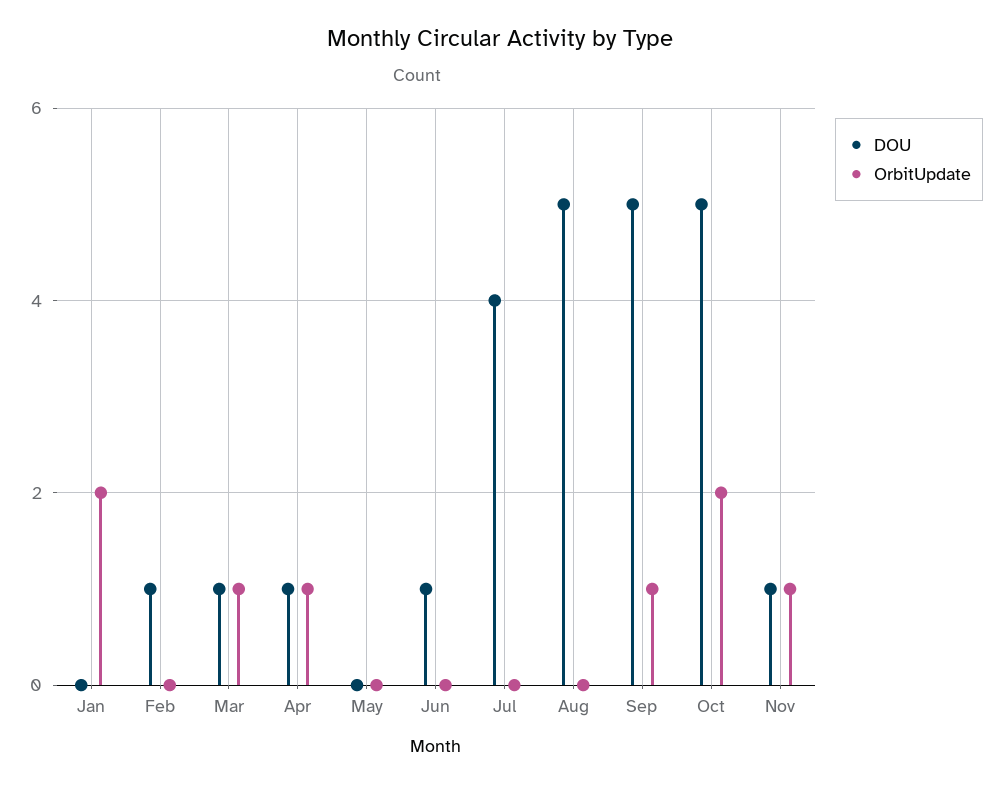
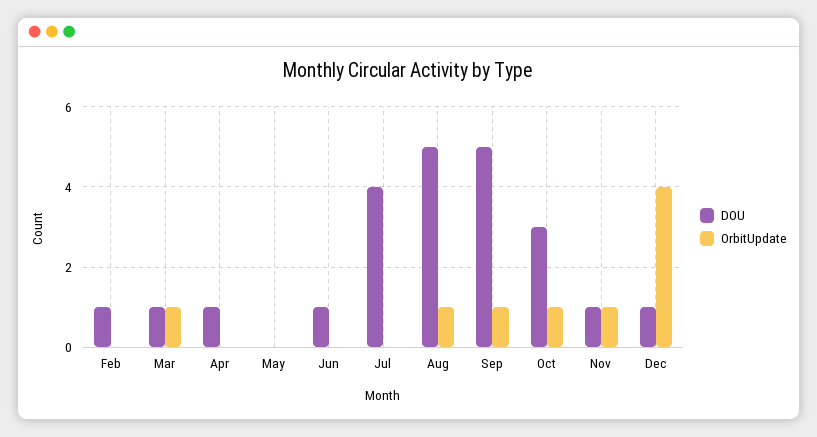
DOU, Jan: 0 -> none
OrbitUpdate, Jan: 2 -> none
OrbitUpdate, Apr: 1 -> 0
OrbitUpdate, Aug: 0 -> 1
DOU, Oct: 5 -> 3
OrbitUpdate, Oct: 2 -> 1
DOU, Dec: none -> 1
OrbitUpdate, Dec: none -> 4

